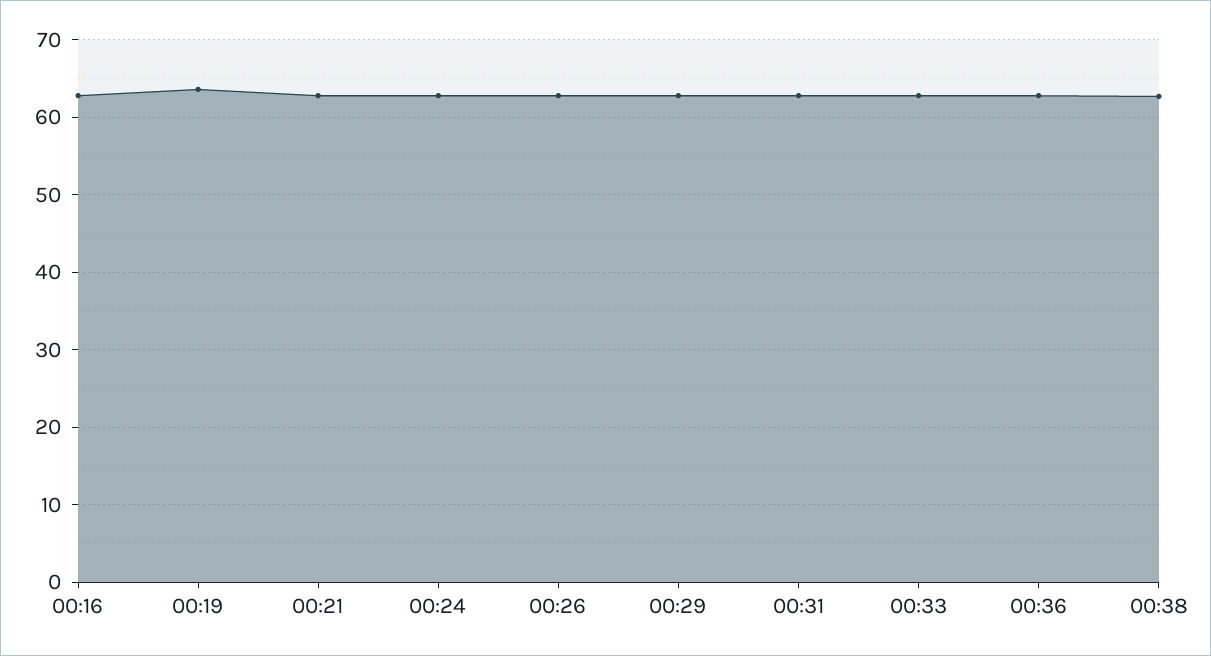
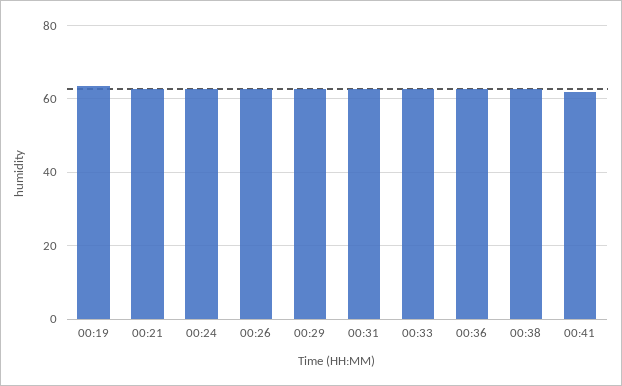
00:16: 63 -> none
00:41: none -> 62

